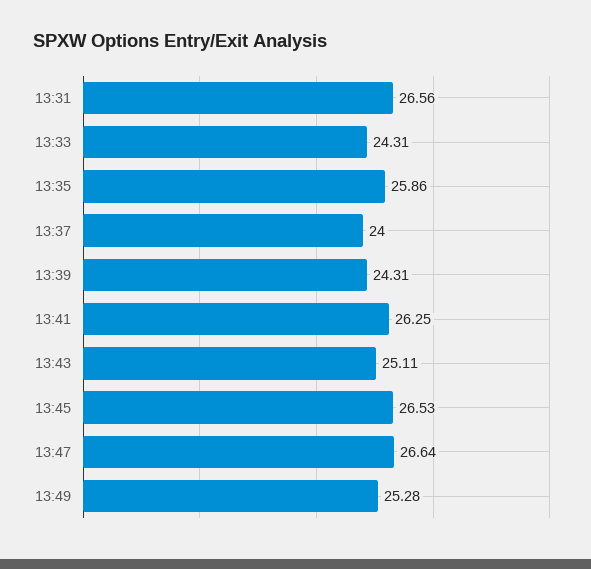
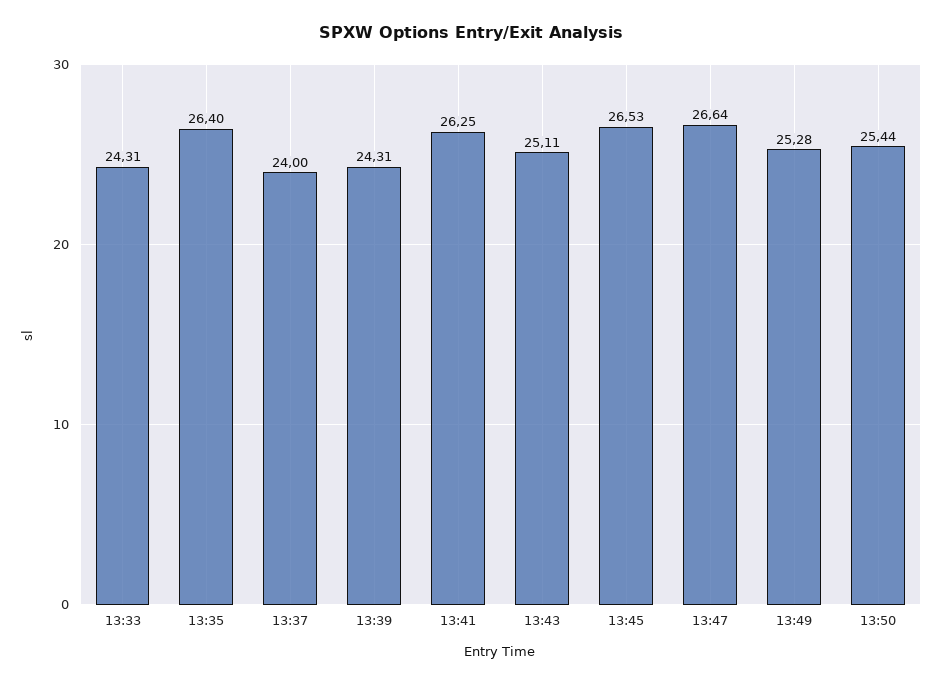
13:31: 26.56 -> none
13:35: 25.86 -> 26.4
13:50: none -> 25.44

